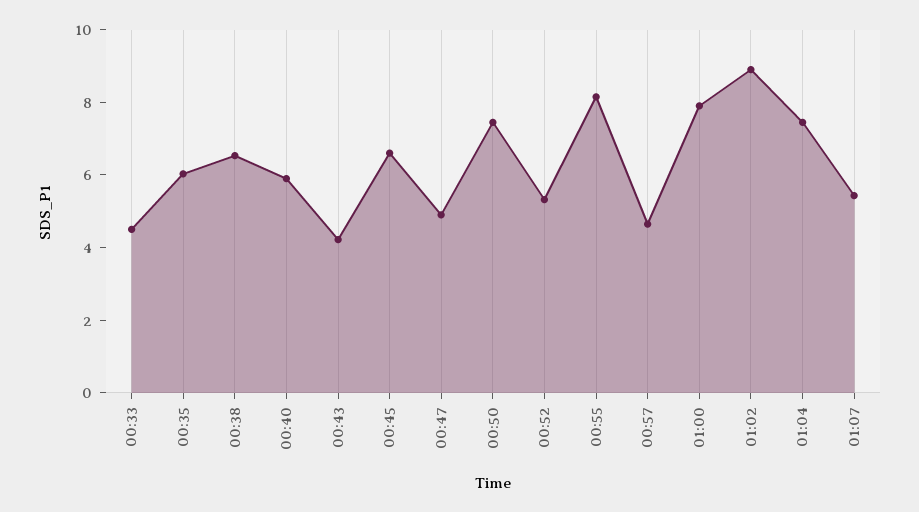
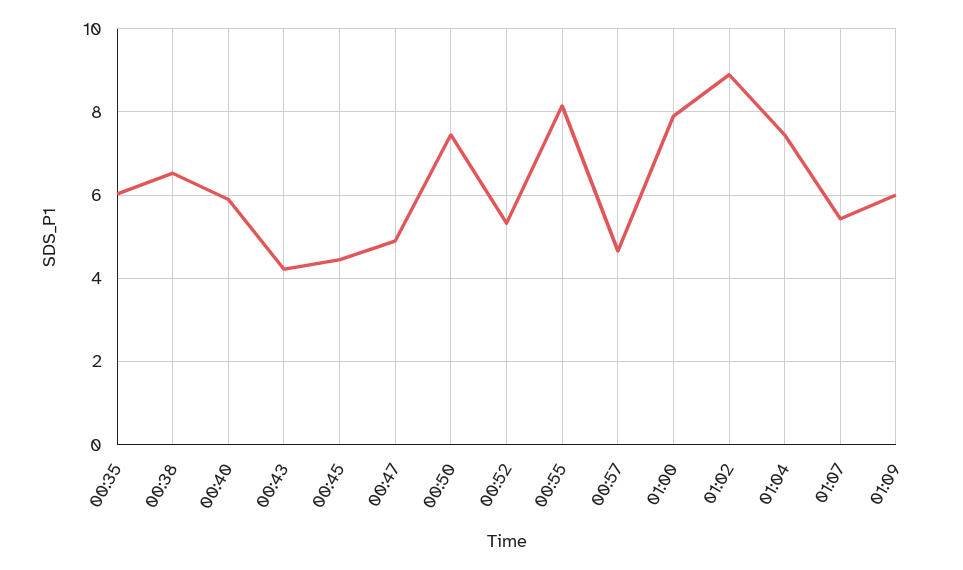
00:33: 4.5 -> none
00:45: 6.5 -> 4.4
01:09: none -> 6

